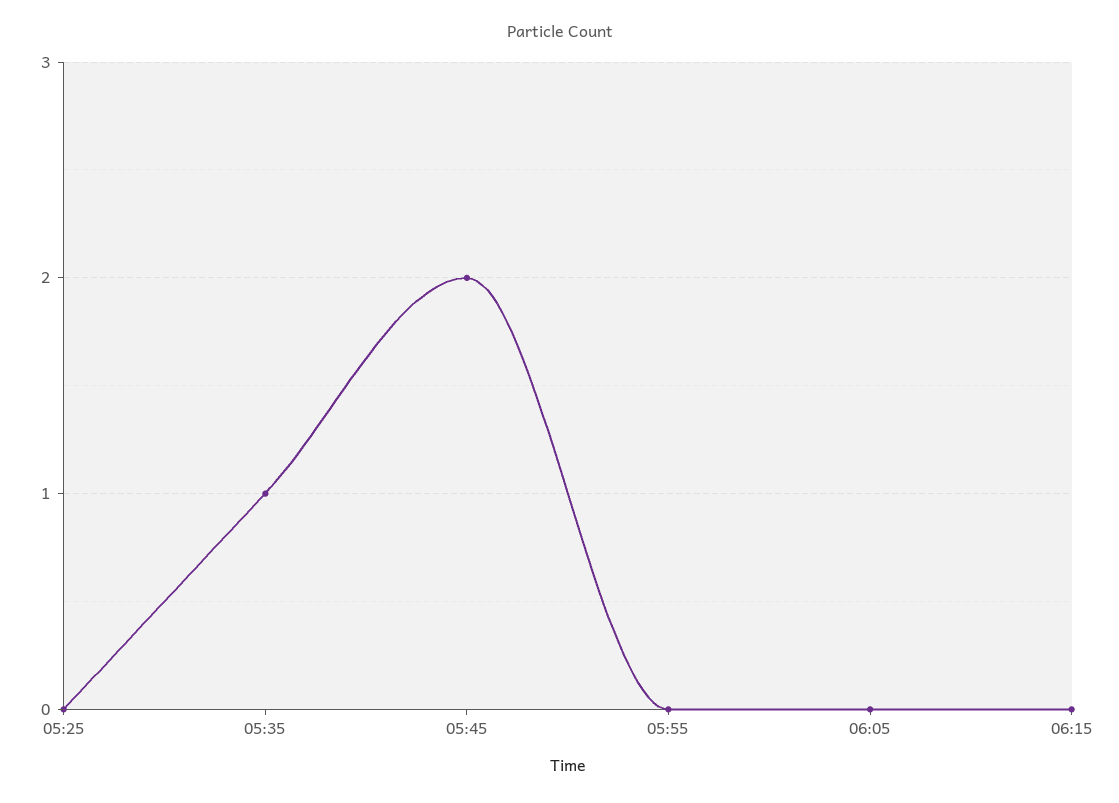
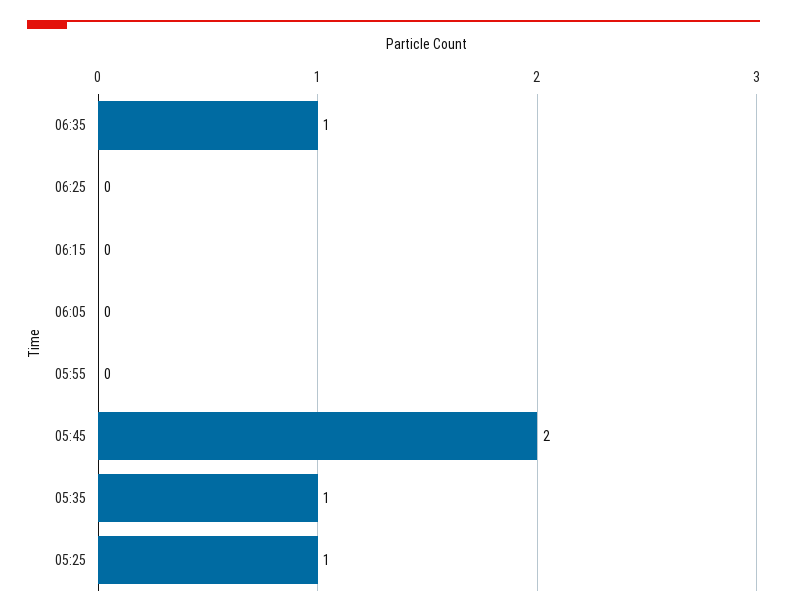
05:25: 0 -> 1
06:35: none -> 1
06:25: none -> 0

